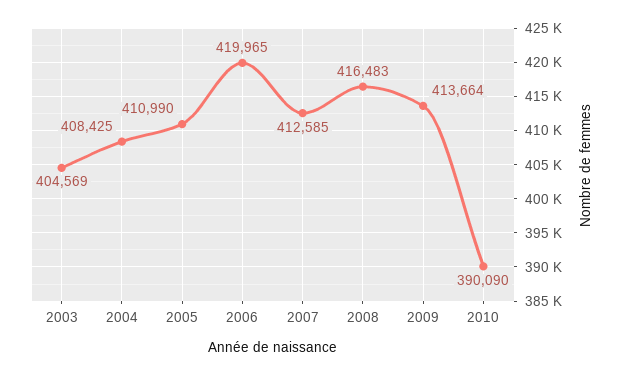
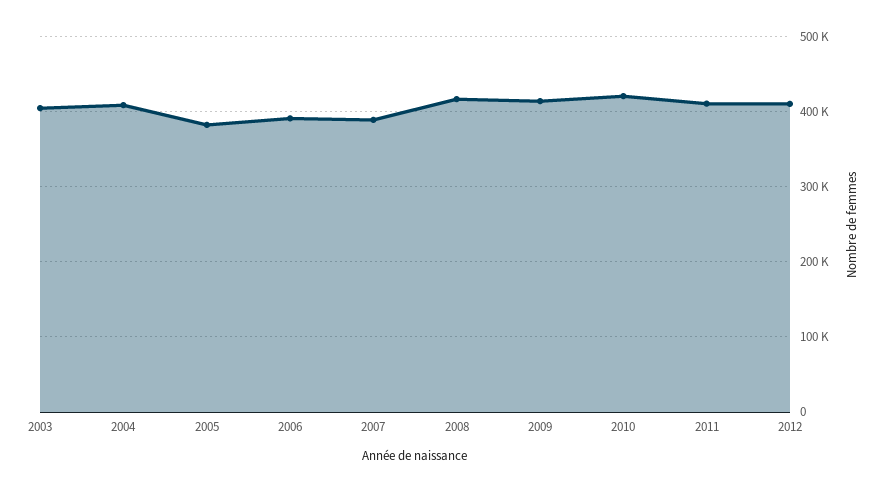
2005: 410990 -> 380000
2006: 419965 -> 390000
2007: 412585 -> 390000
2010: 390090 -> 420000
2011: none -> 410000
2012: none -> 410000

